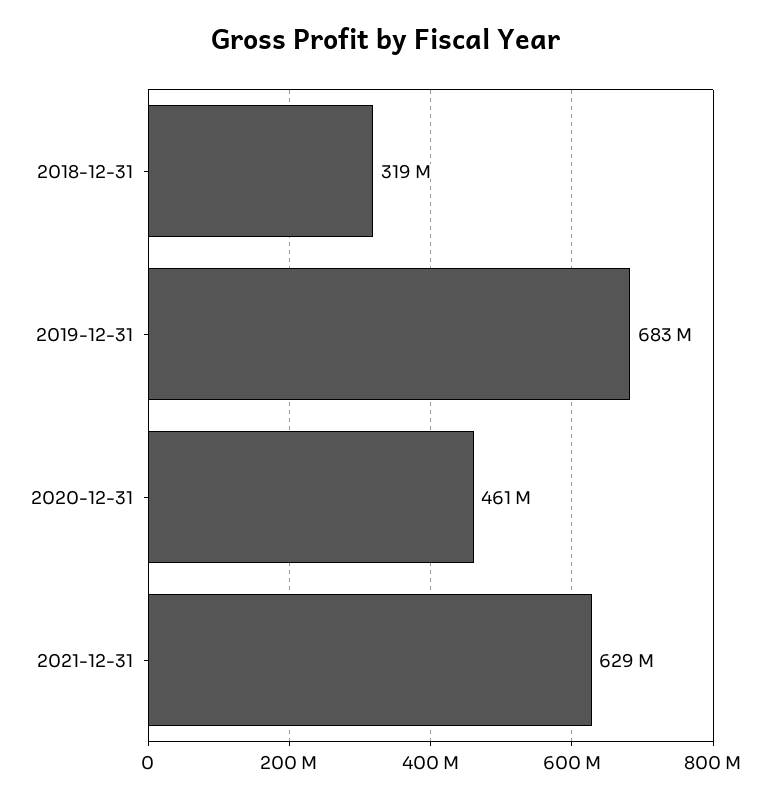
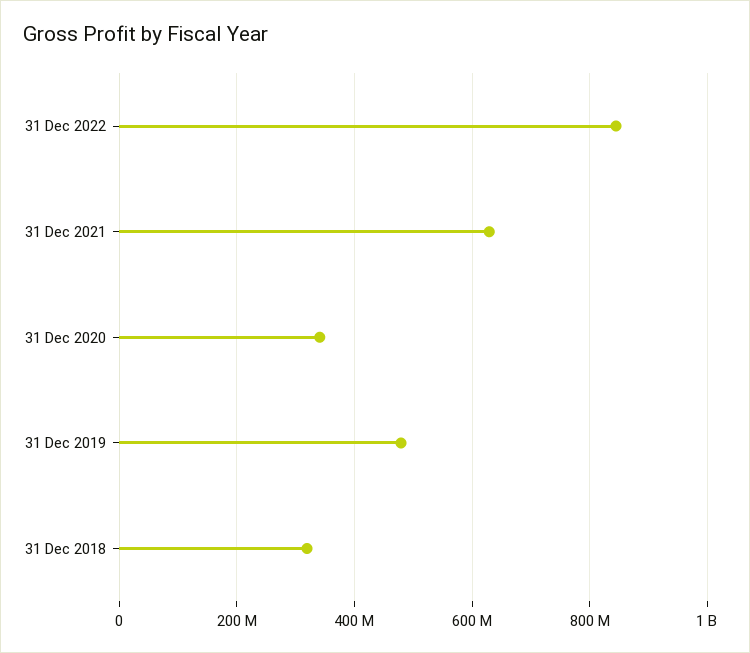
2019-12-31: 683000000 -> 480000000
2020-12-31: 461000000 -> 340000000
31 Dec 2022: none -> 840000000

